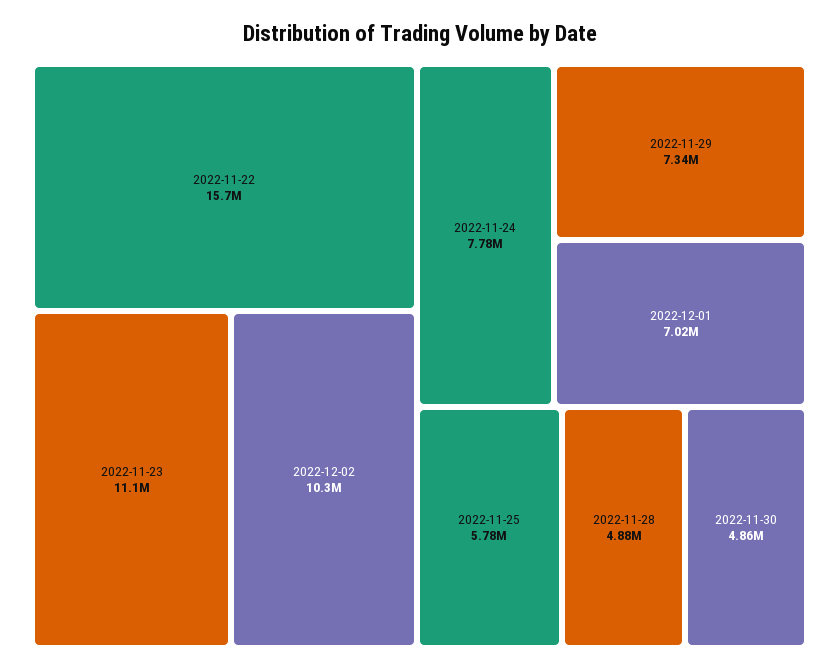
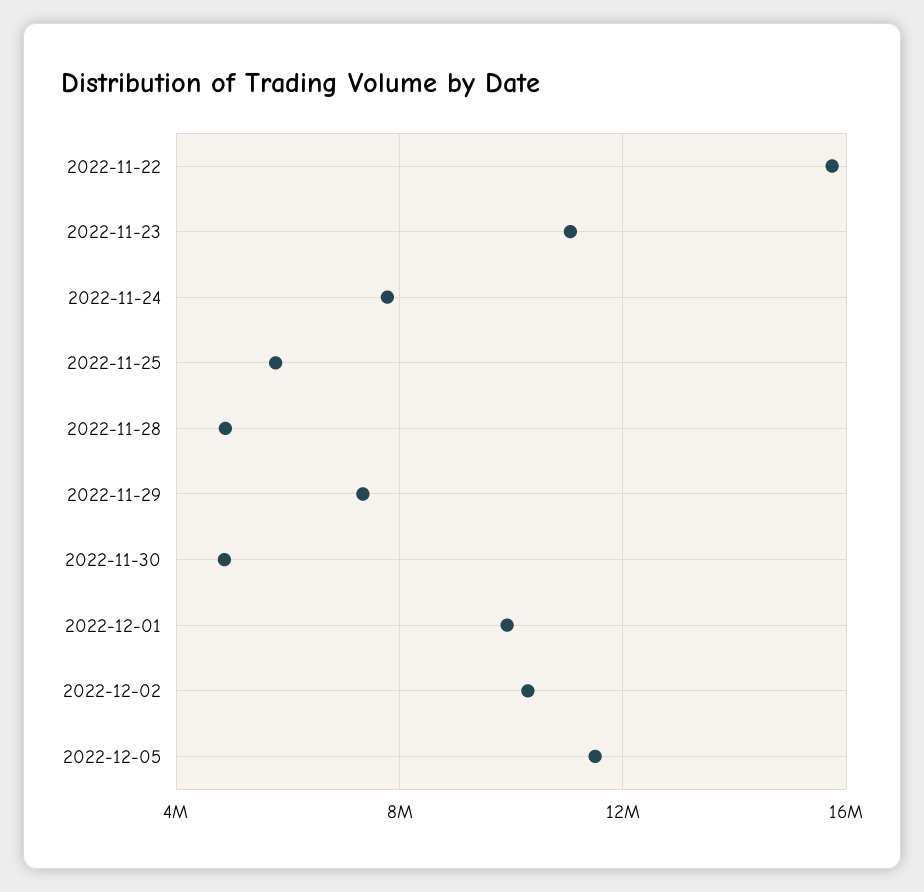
2022-12-01: 7020000 -> 10000000
2022-12-05: none -> 11500000

